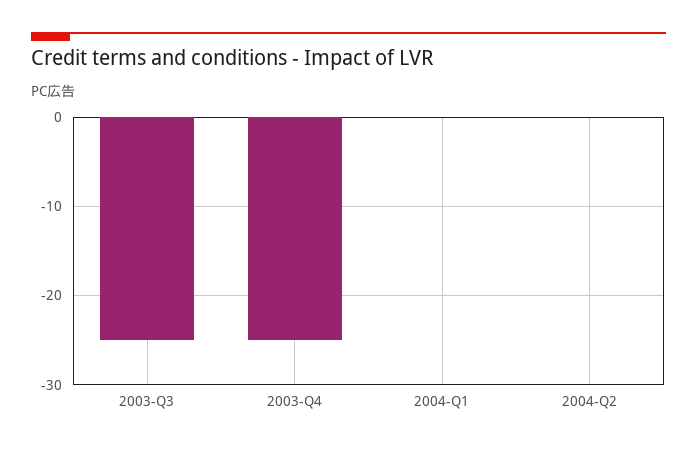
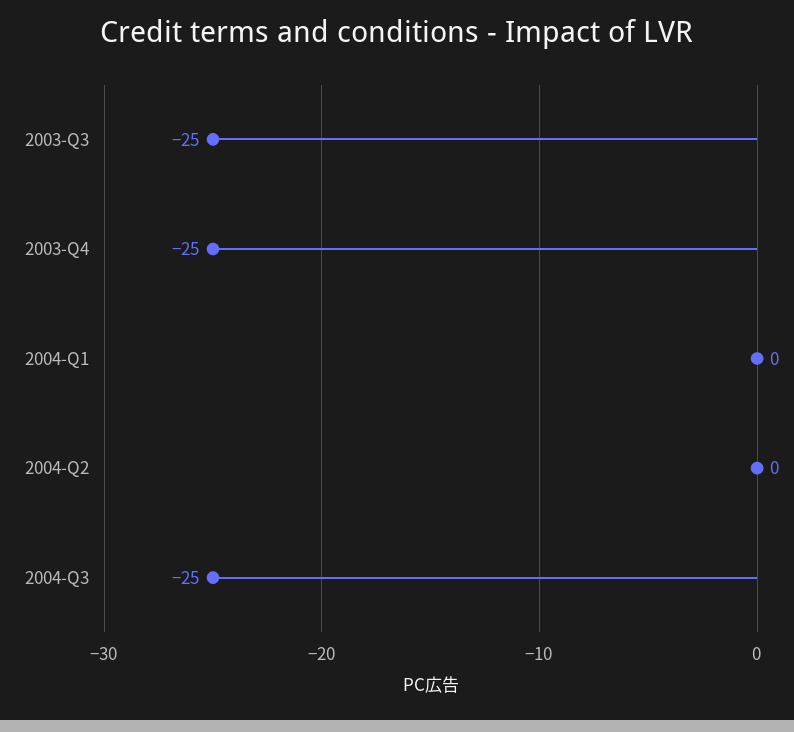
2004-Q3: none -> -25

